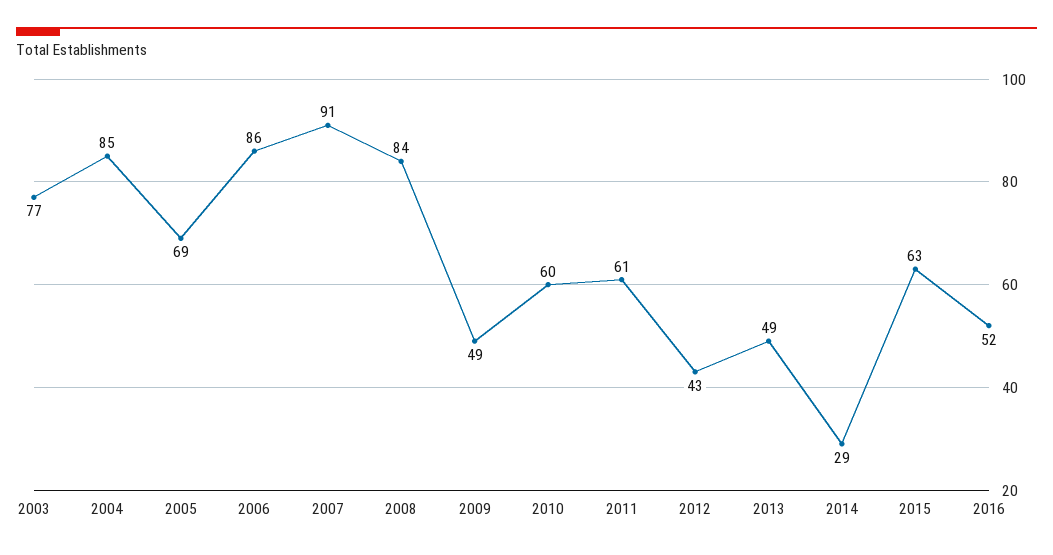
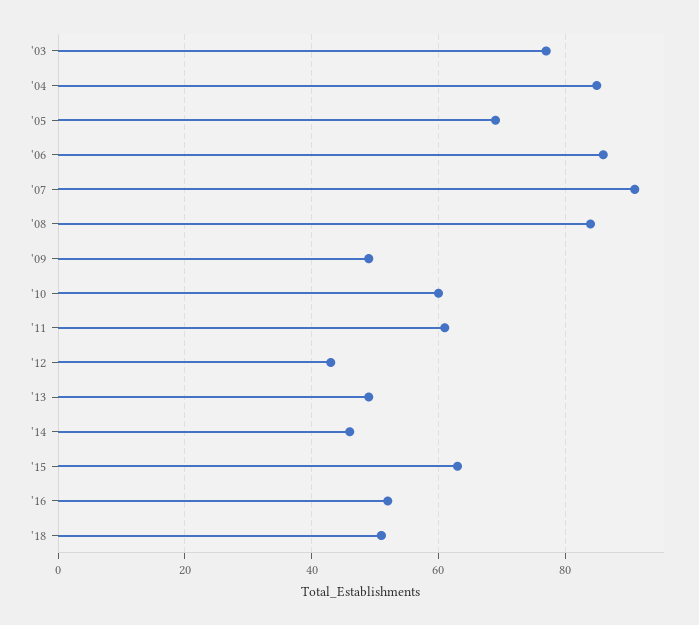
2014: 29 -> 45
'18: none -> 50

